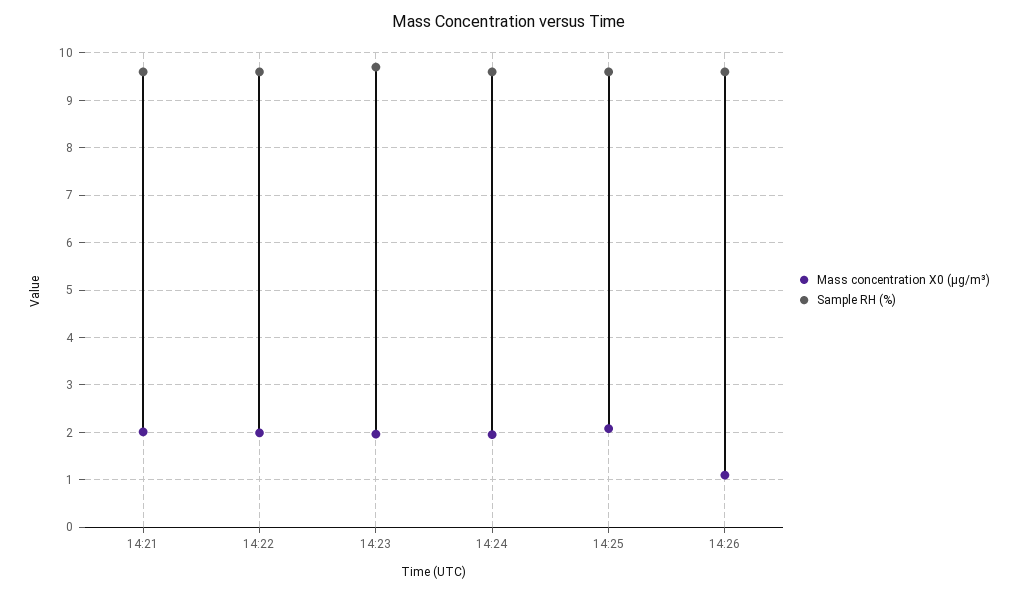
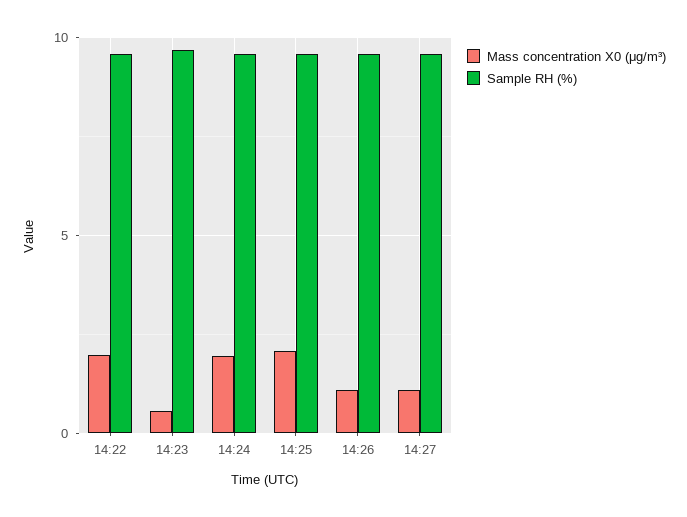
Mass concentration X0 (μg/m³), 14:21: 2 -> none
Sample RH (%), 14:21: 9.6 -> none
Mass concentration X0 (μg/m³), 14:23: 2 -> 0.5
Mass concentration X0 (μg/m³), 14:27: none -> 1
Sample RH (%), 14:27: none -> 9.5

